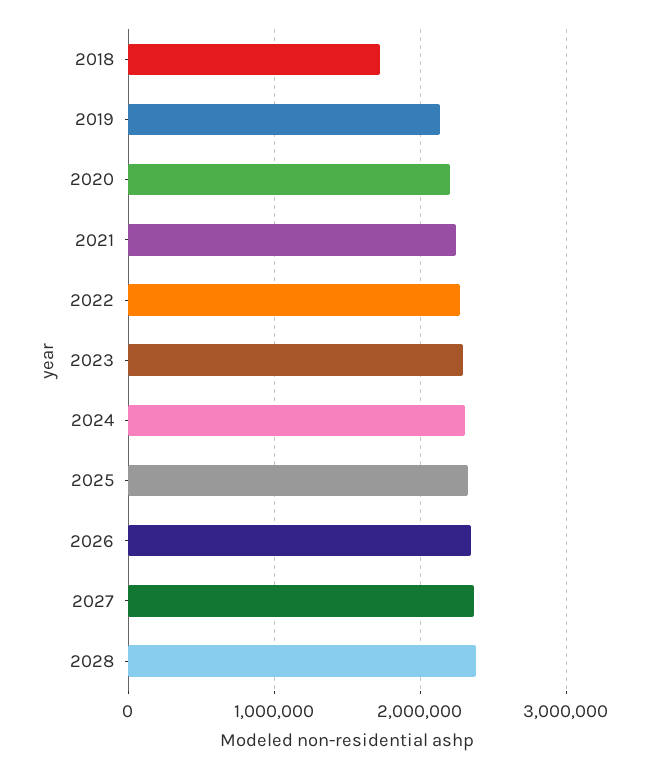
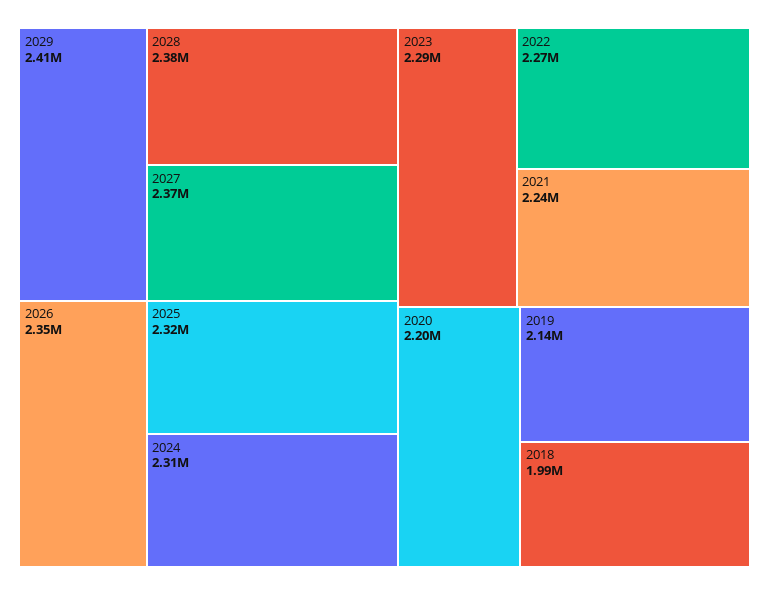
2018: 1700000 -> 1990000
2029: none -> 2410000

